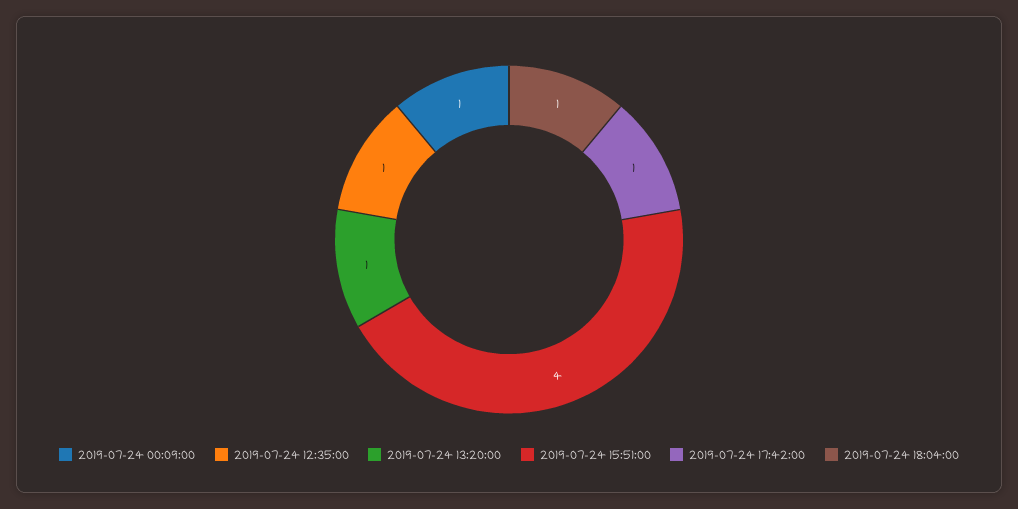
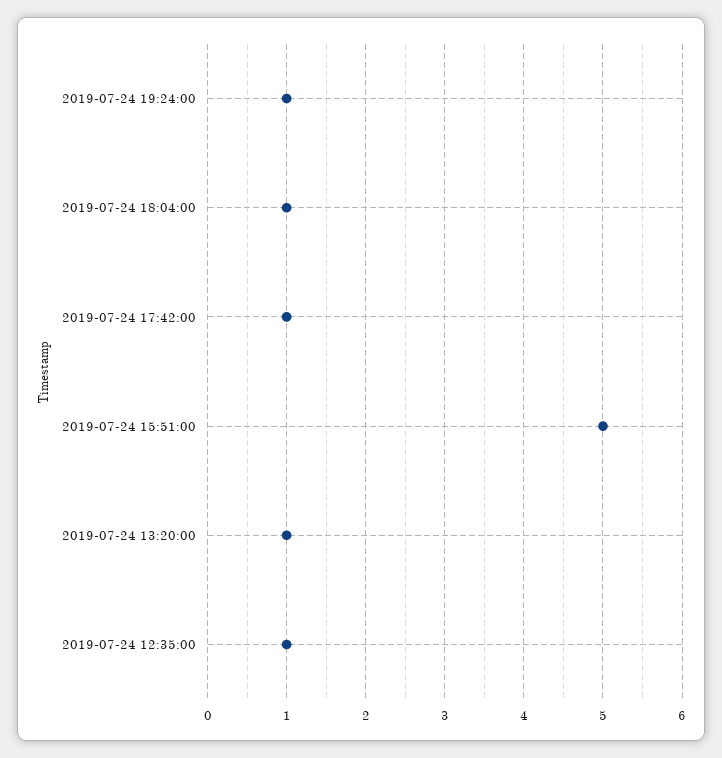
2019-07-24 00:09:00: 1 -> none
2019-07-24 15:51:00: 4 -> 5
2019-07-24 19:24:00: none -> 1

